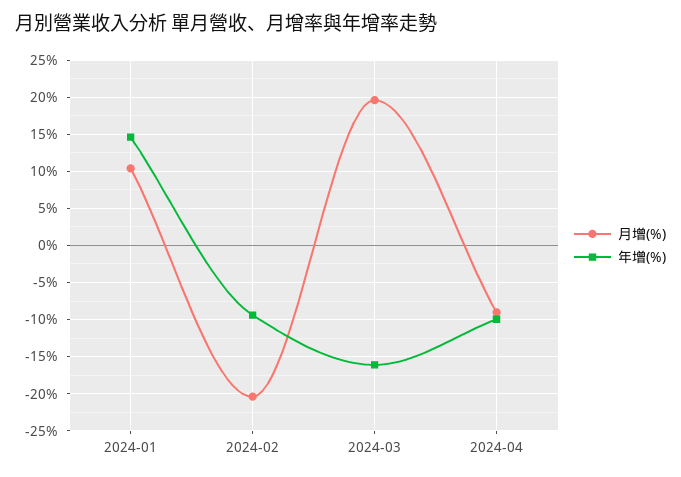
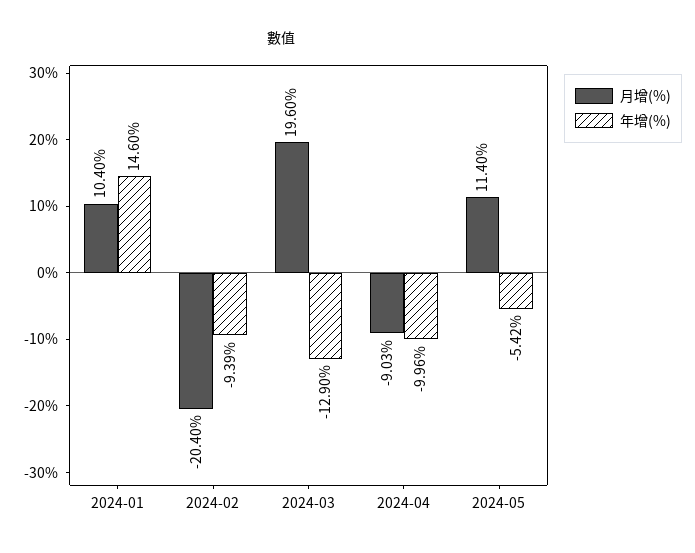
年增(%), 2024-03: -16 -> -12.9
月增(%), 2024-05: none -> 11.4
年增(%), 2024-05: none -> -5.42

